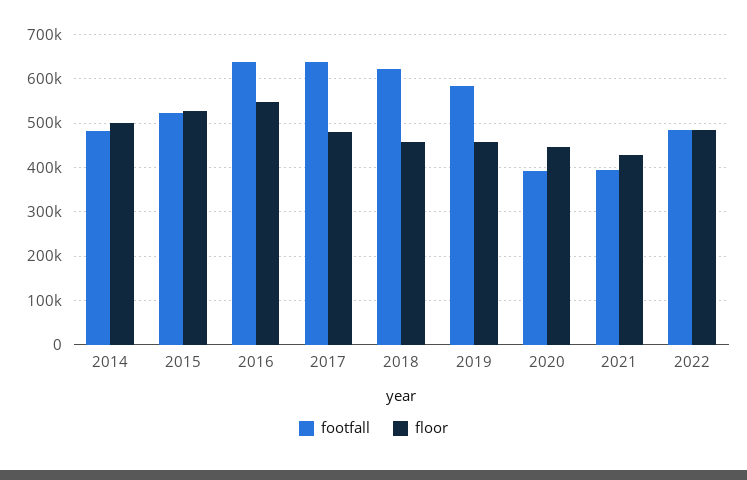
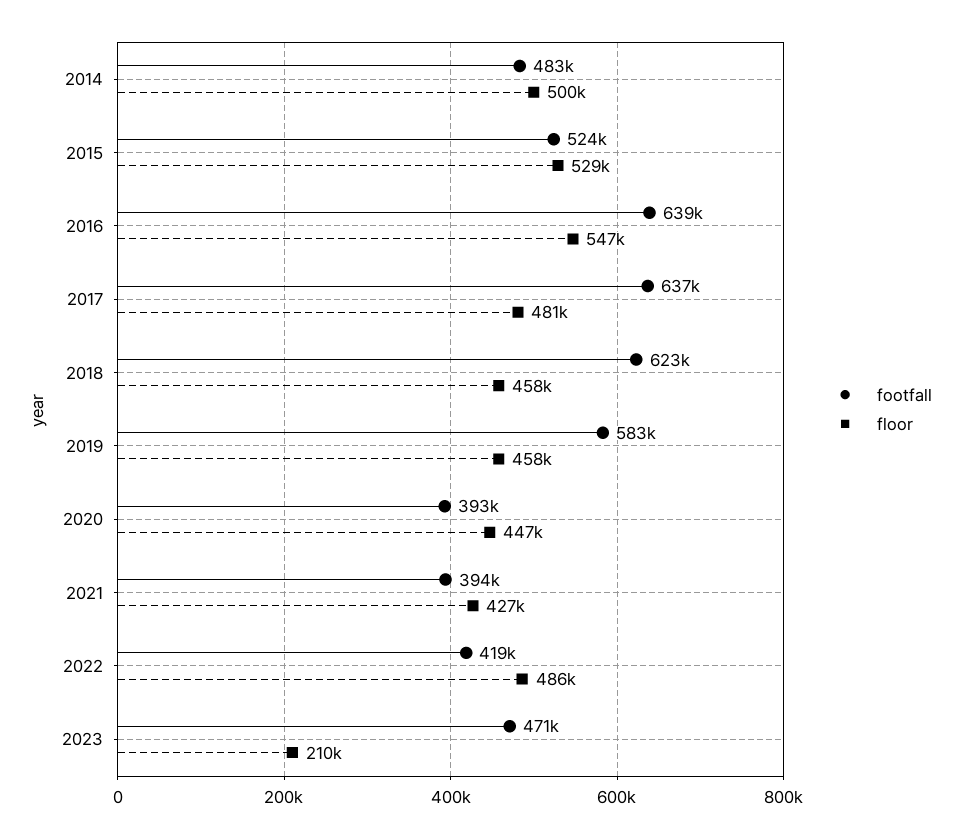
footfall, 2022: 480000 -> 419000
footfall, 2023: none -> 471000
floor, 2023: none -> 210000

